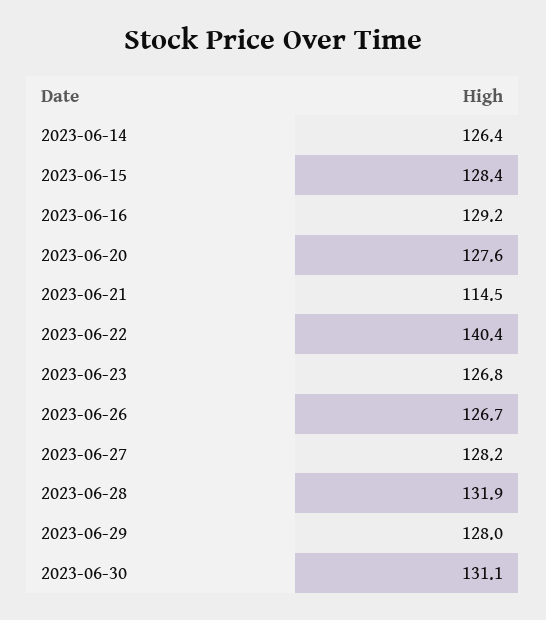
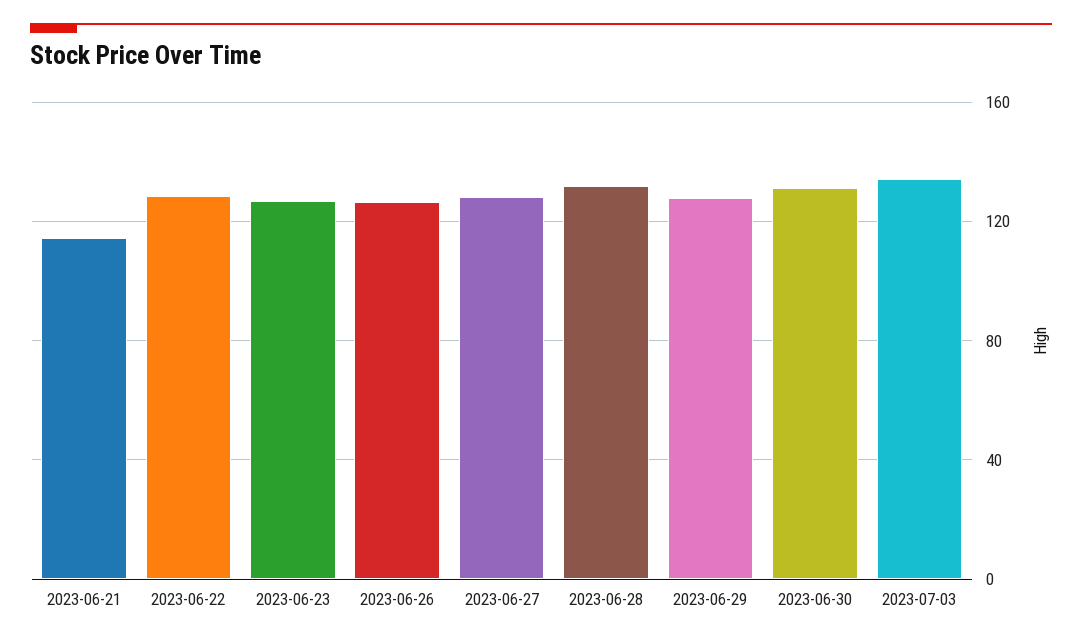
2023-06-14: 126.4 -> none
2023-06-15: 128.4 -> none
2023-06-16: 129.2 -> none
2023-06-20: 127.6 -> none
2023-06-22: 140.4 -> 130
2023-07-03: none -> 135

